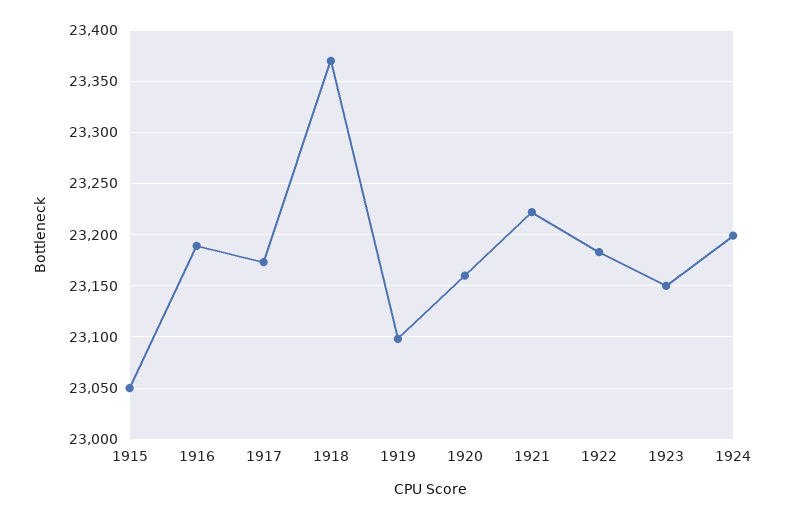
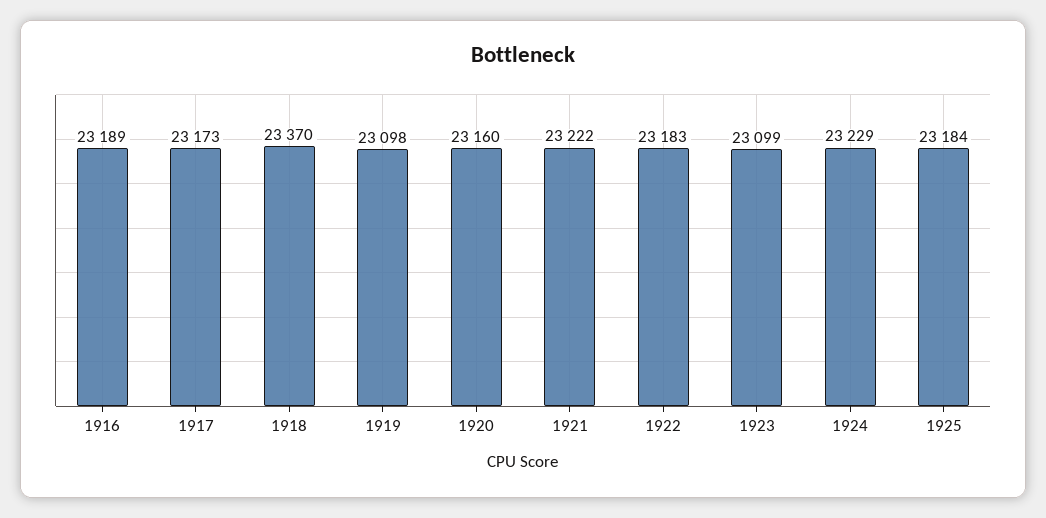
1915: 23050 -> none
1923: 23150 -> 23099
1924: 23200 -> 23229
1925: none -> 23184

